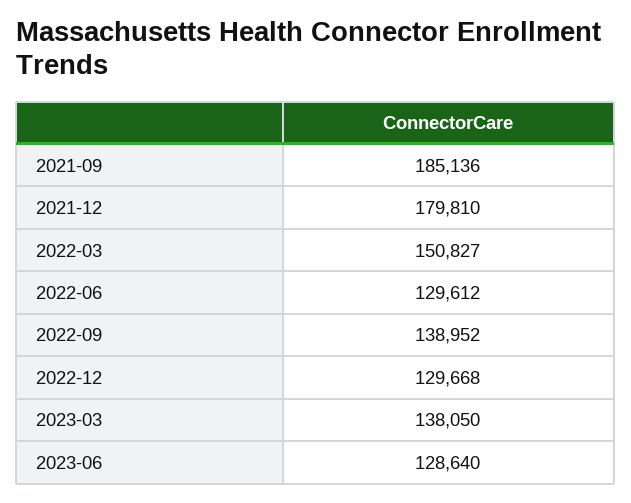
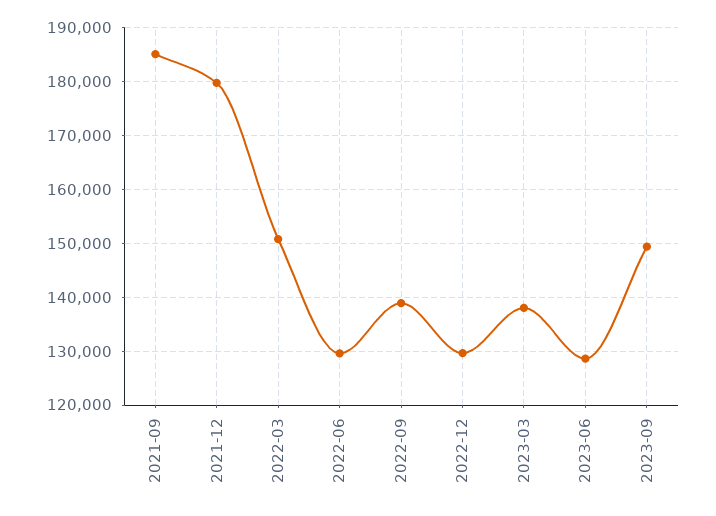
2023-09: none -> 150000

